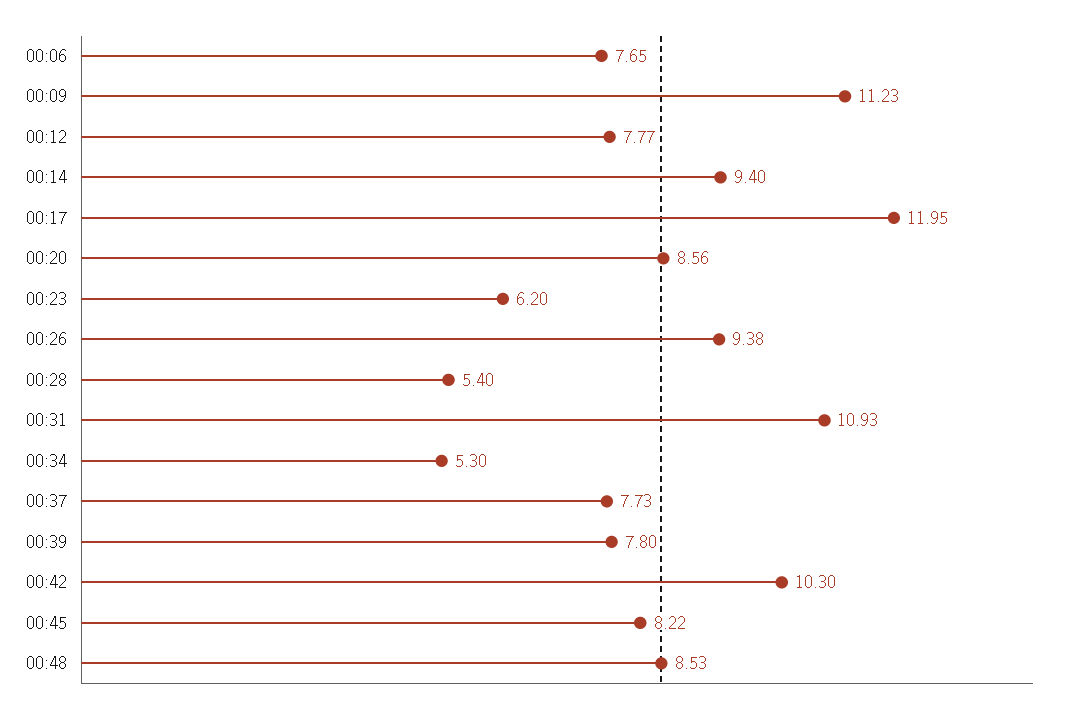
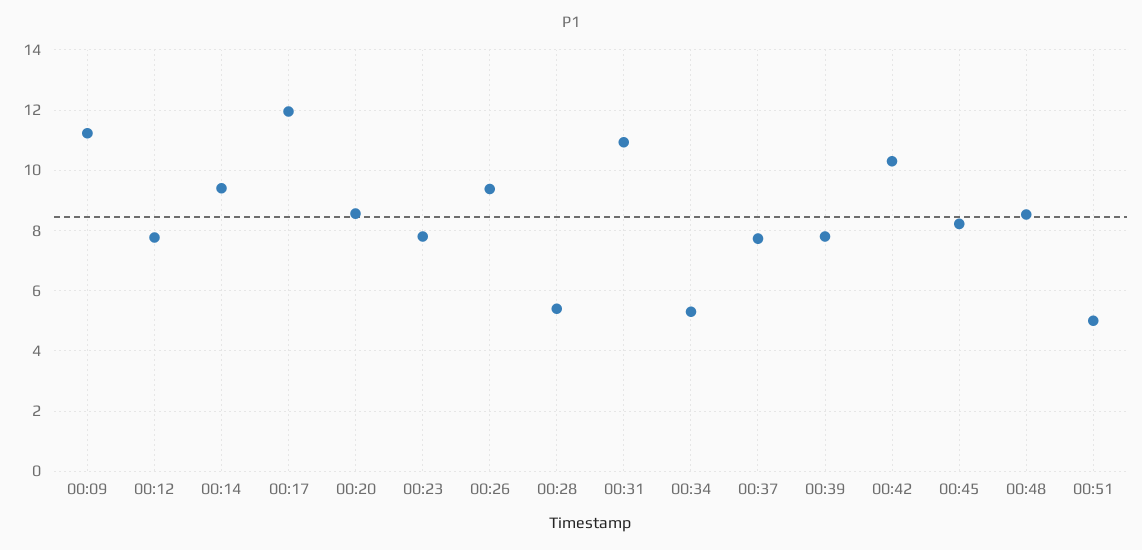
00:06: 7.65 -> none
00:23: 6.2 -> 7.8
00:51: none -> 5

